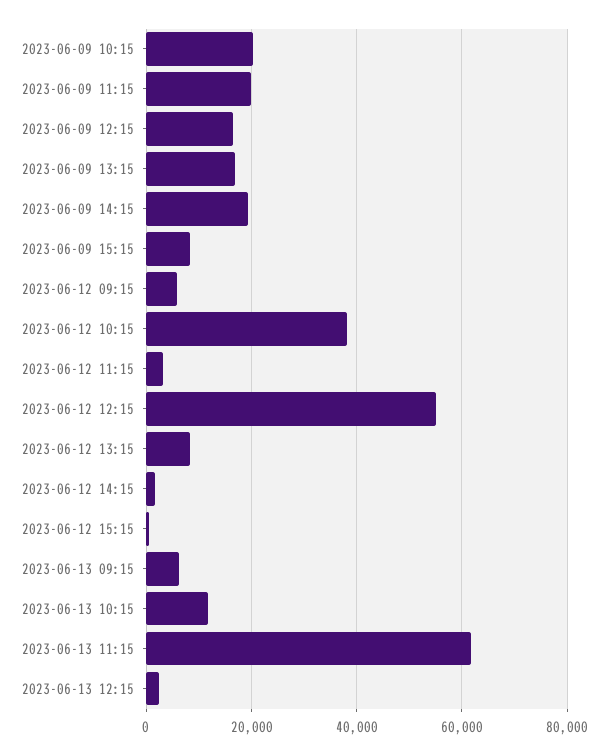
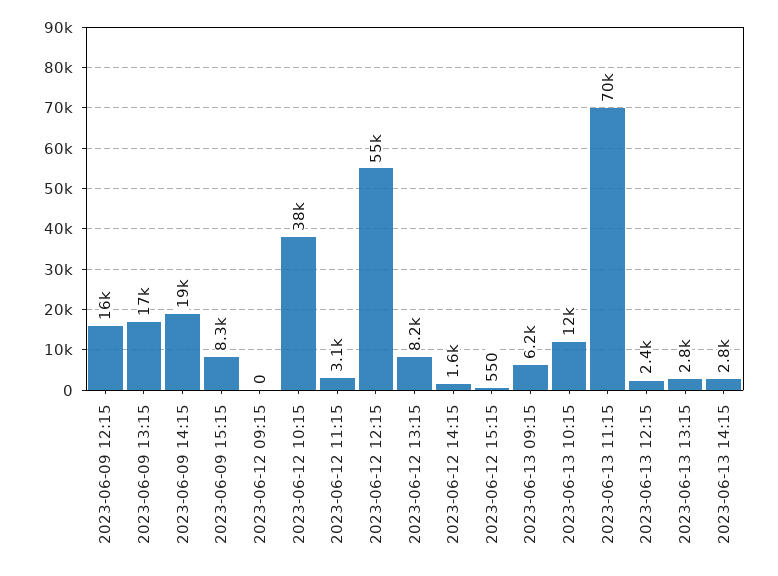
2023-06-09 10:15: 20000 -> none
2023-06-09 11:15: 20000 -> none
2023-06-12 09:15: 6000 -> 0
2023-06-13 11:15: 62000 -> 70000
2023-06-13 13:15: none -> 2800
2023-06-13 14:15: none -> 2800

